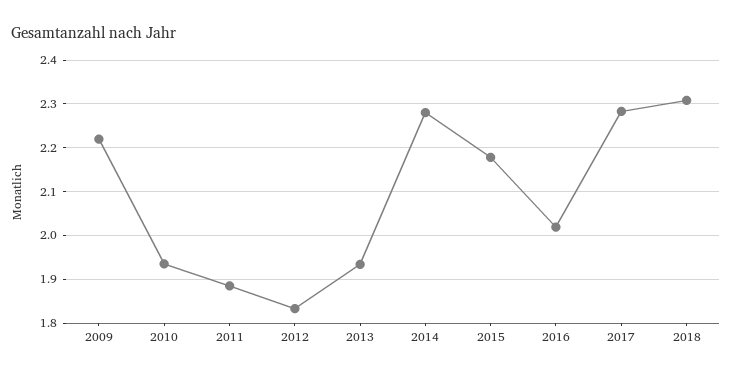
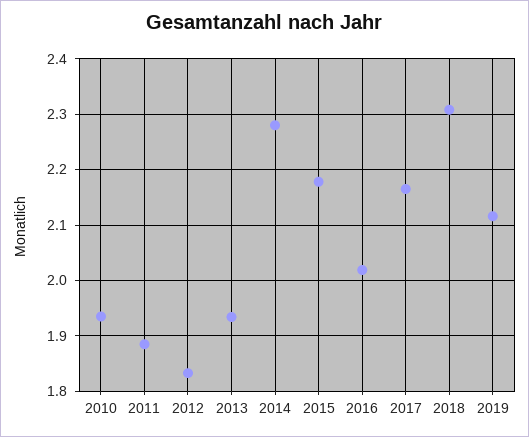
2009: 2.22 -> none
2017: 2.28 -> 2.16
2019: none -> 2.12

